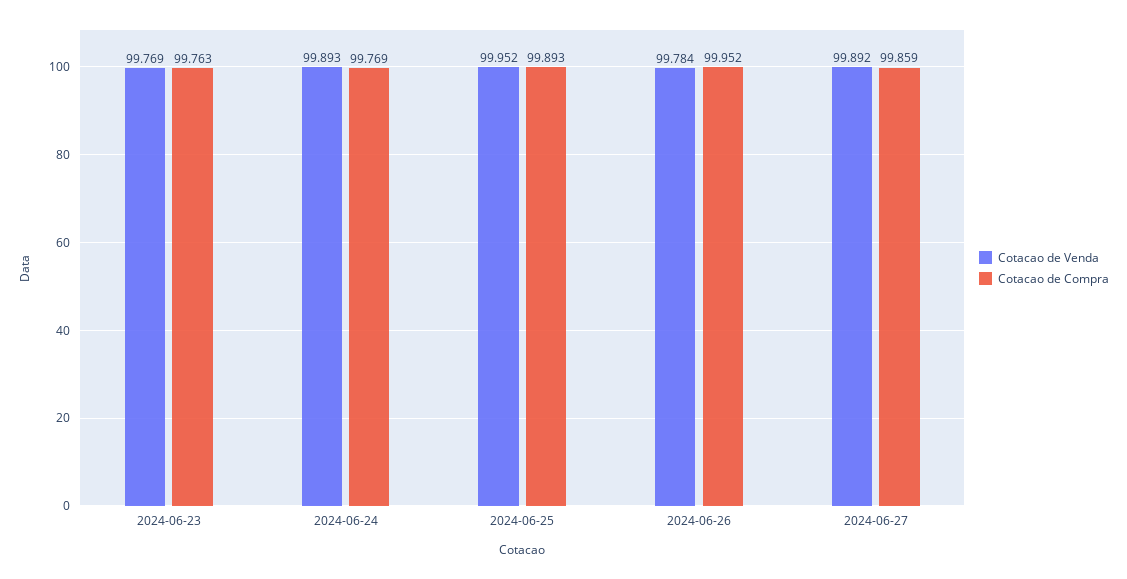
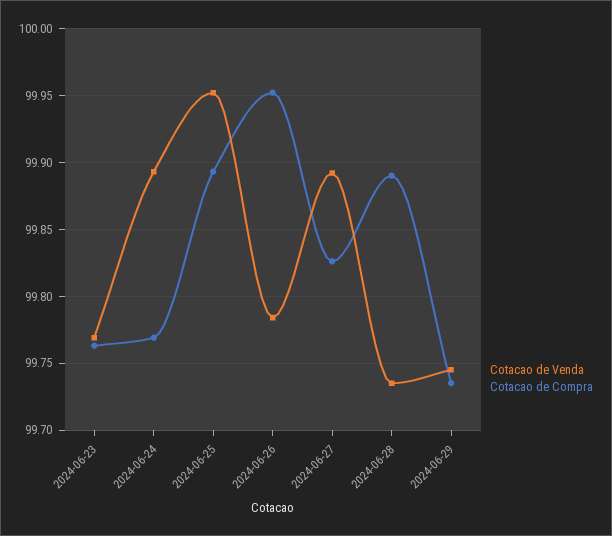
Cotacao de Compra, 2024-06-27: 99.859 -> 99.825
Cotacao de Venda, 2024-06-28: none -> 99.735
Cotacao de Compra, 2024-06-28: none -> 99.89
Cotacao de Venda, 2024-06-29: none -> 99.745
Cotacao de Compra, 2024-06-29: none -> 99.735

